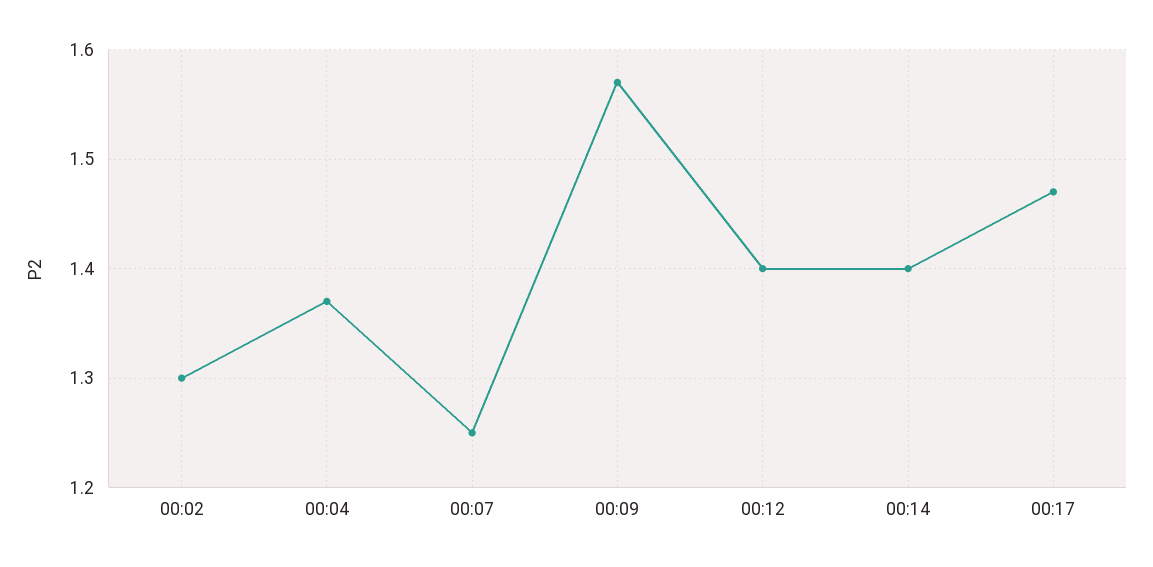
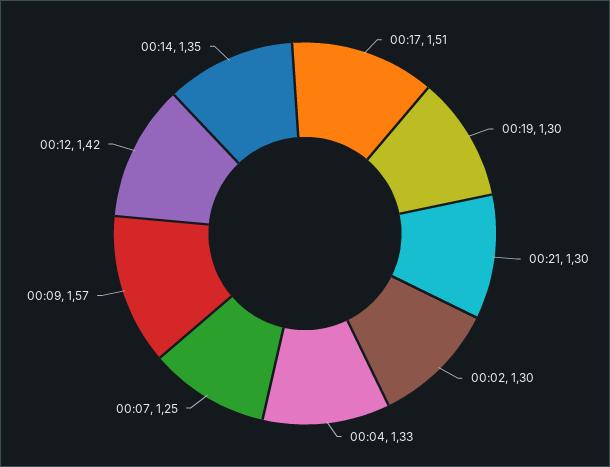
00:04: 1.37 -> 1.33
00:12: 1.4 -> 1.42
00:14: 1.4 -> 1.35
00:17: 1.47 -> 1.51
00:19: none -> 1.3
00:21: none -> 1.3

